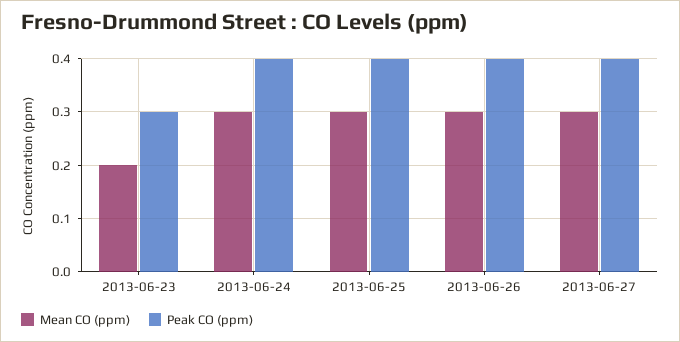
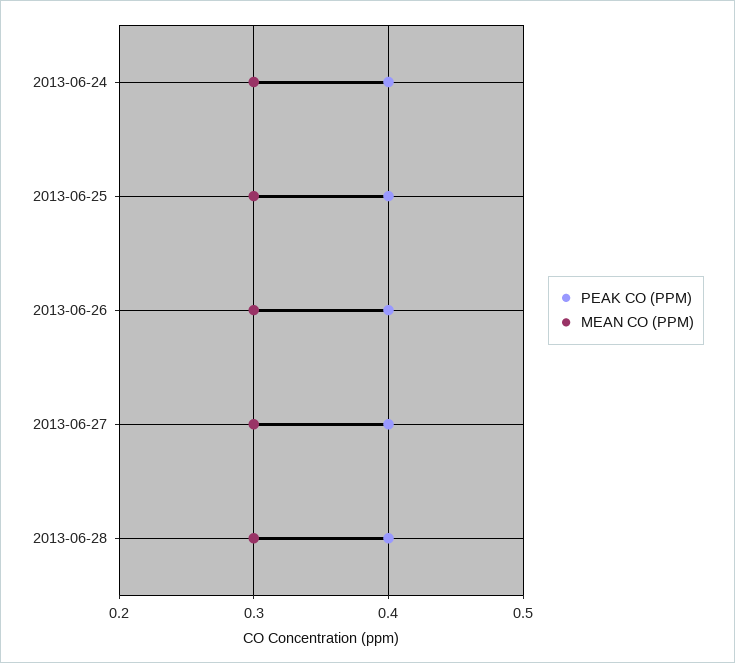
Mean CO (ppm), 2013-06-23: 0.2 -> none
Peak CO (ppm), 2013-06-23: 0.3 -> none
Peak CO (ppm), 2013-06-28: none -> 0.4
Mean CO (ppm), 2013-06-28: none -> 0.3

